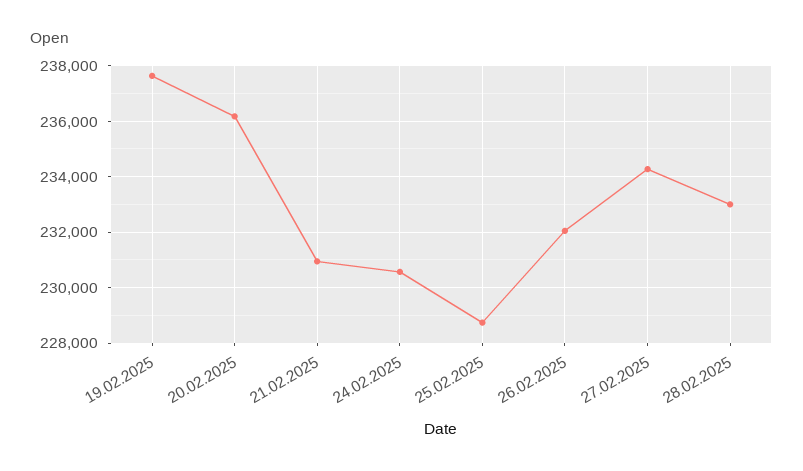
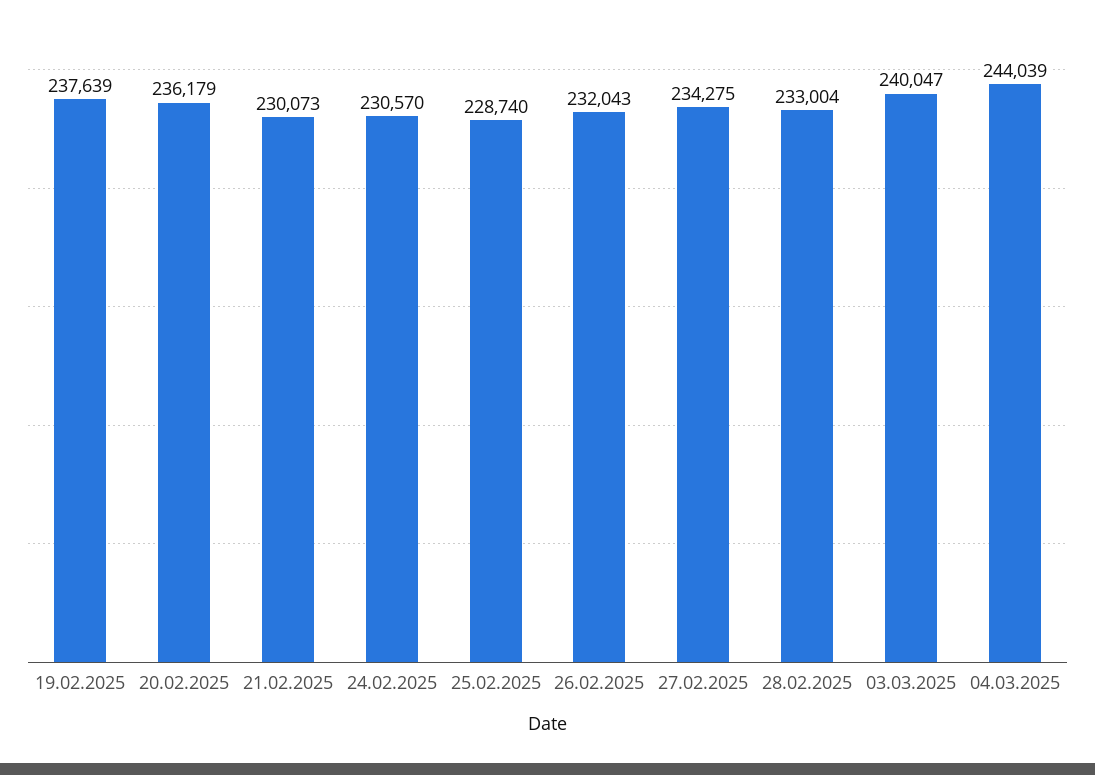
21.02.2025: 231000 -> 230073
03.03.2025: none -> 240047
04.03.2025: none -> 244039

